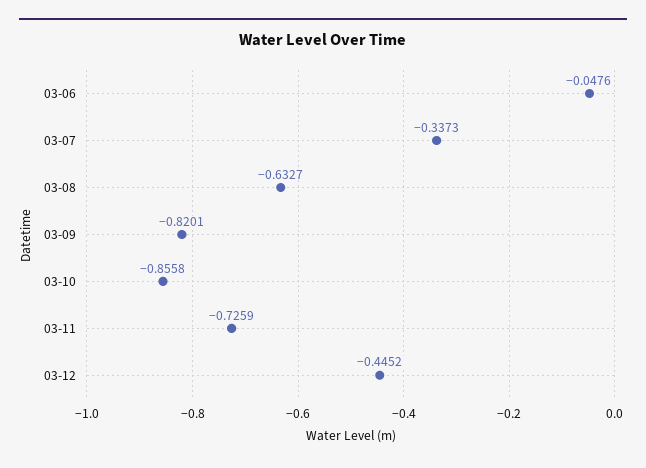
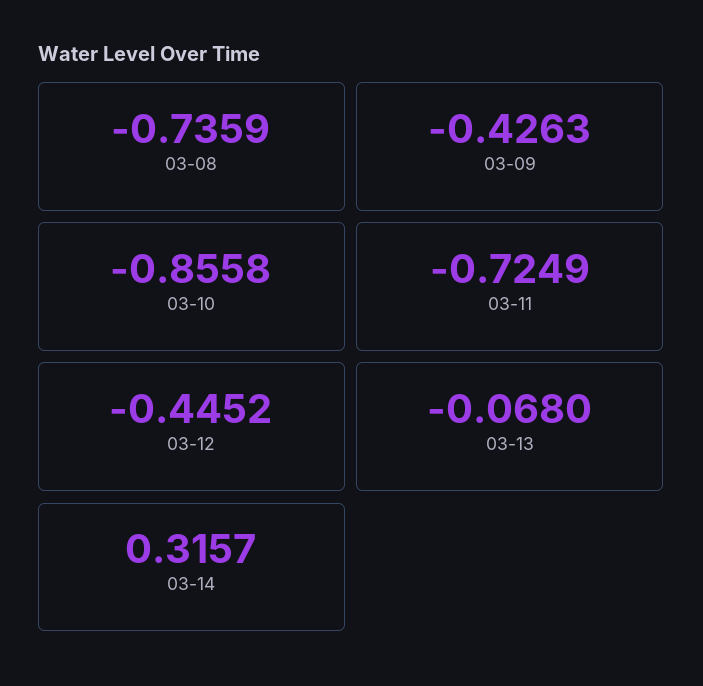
03-06: -0.0476 -> none
03-07: -0.3373 -> none
03-08: -0.6327 -> -0.7359
03-09: -0.8201 -> -0.4263
03-11: -0.7259 -> -0.7249
03-13: none -> -0.068
03-14: none -> 0.3157

